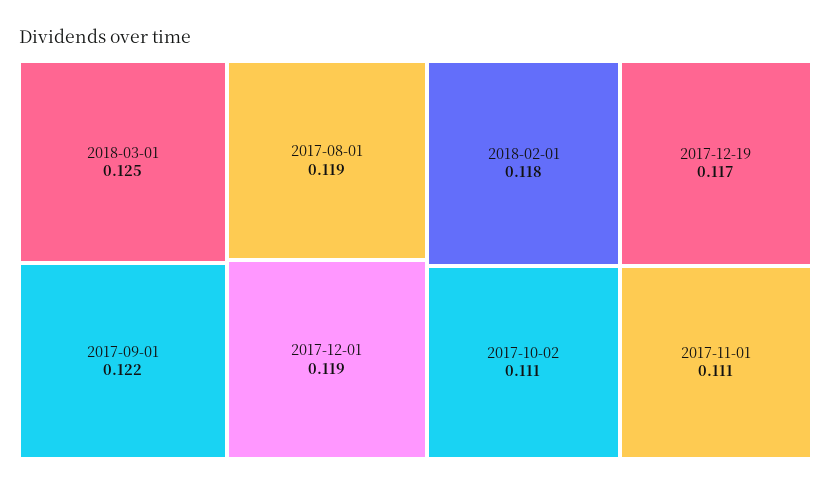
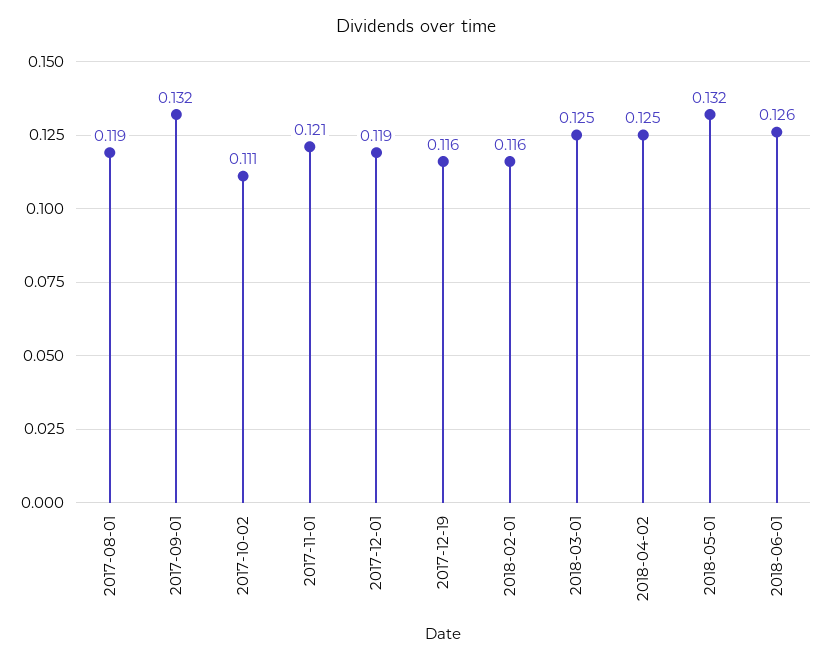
2017-09-01: 0.122 -> 0.132
2018-02-01: 0.118 -> 0.116
2017-12-19: 0.117 -> 0.116
2017-11-01: 0.111 -> 0.121
2018-04-02: none -> 0.125
2018-05-01: none -> 0.132
2018-06-01: none -> 0.126

